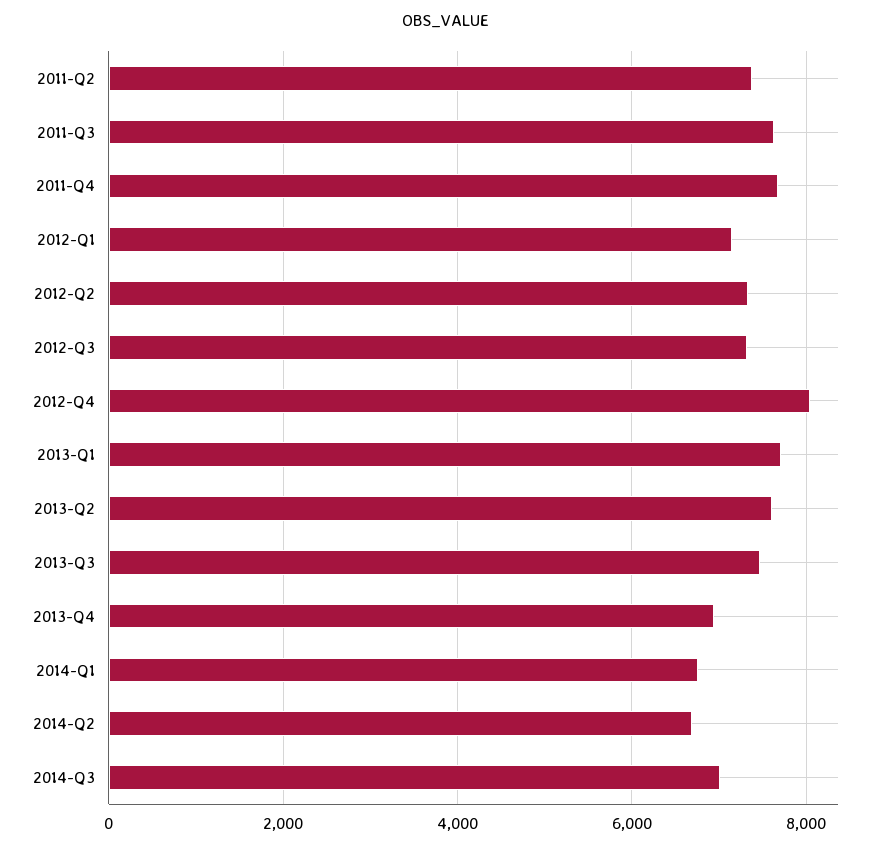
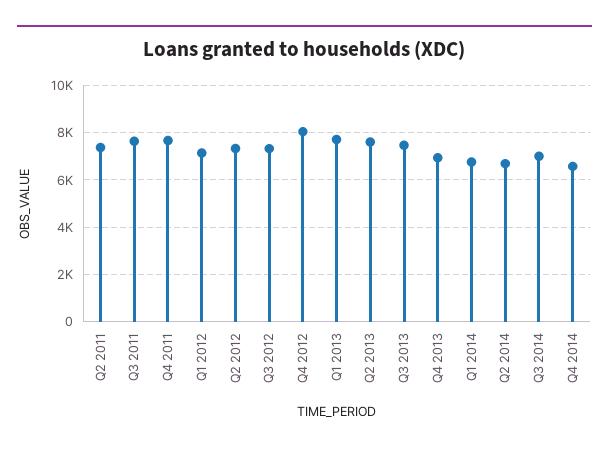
Q4 2014: none -> 6500

